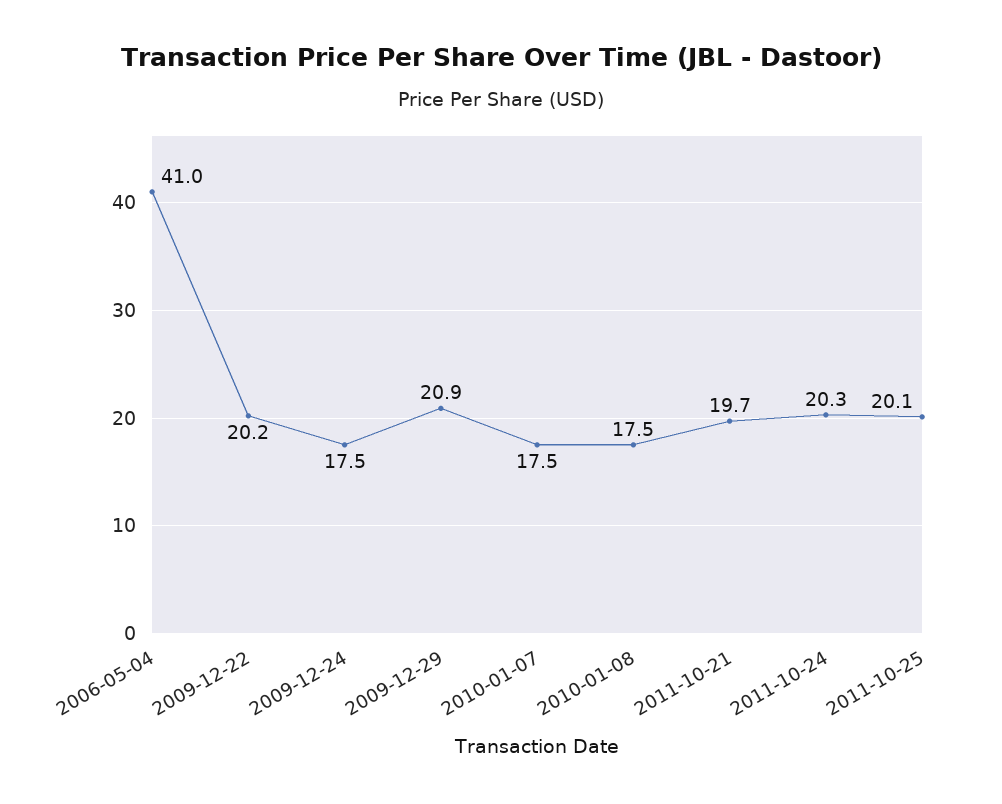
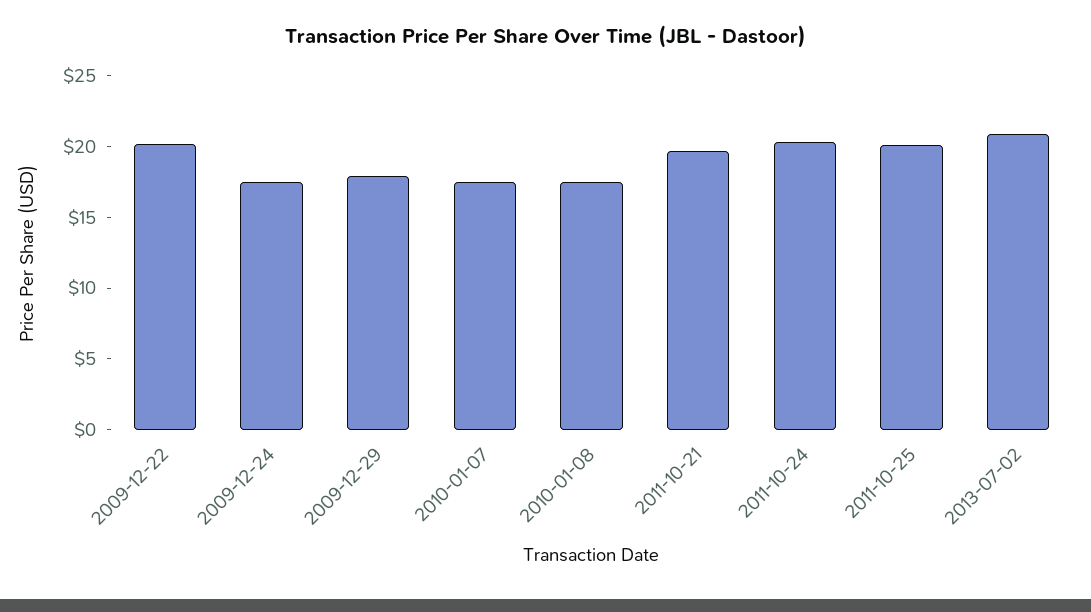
2006-05-04: 41 -> none
2009-12-29: 20.9 -> 18
2013-07-02: none -> 21

